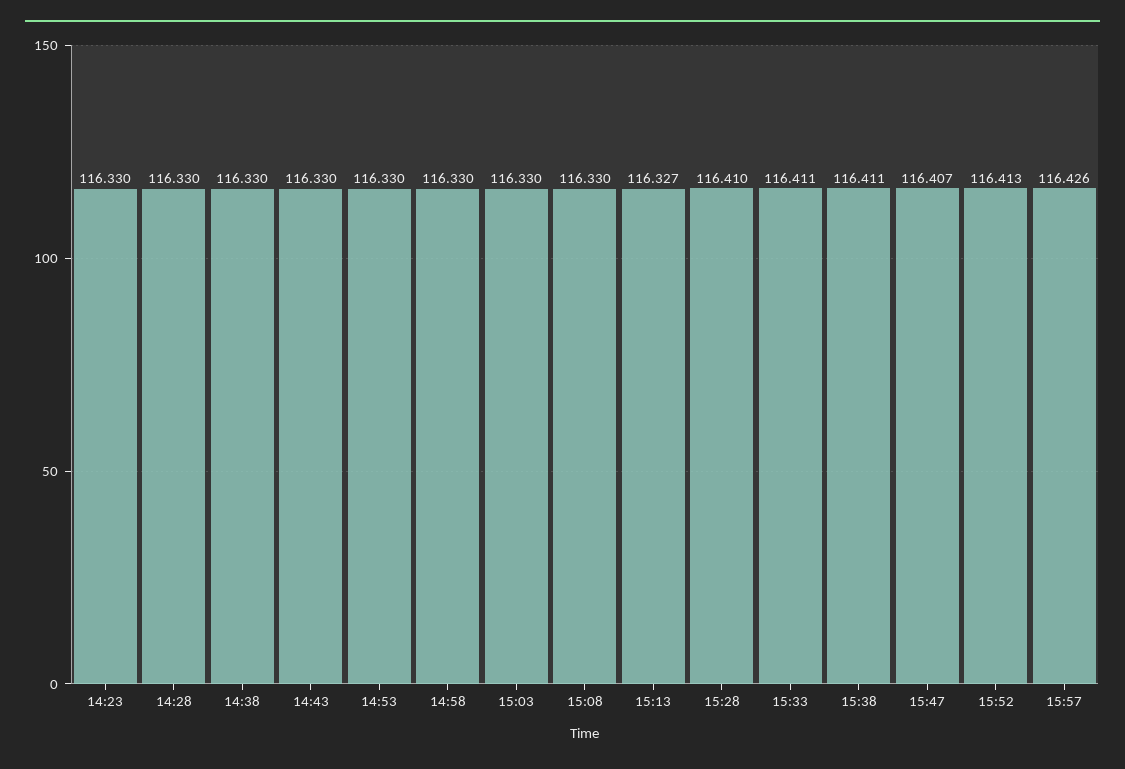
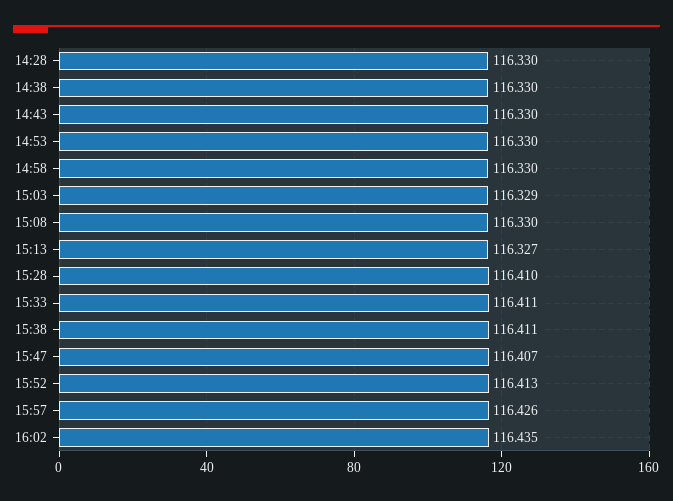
14:23: 116.33 -> none
15:03: 116.33 -> 116.329
16:02: none -> 116.435

